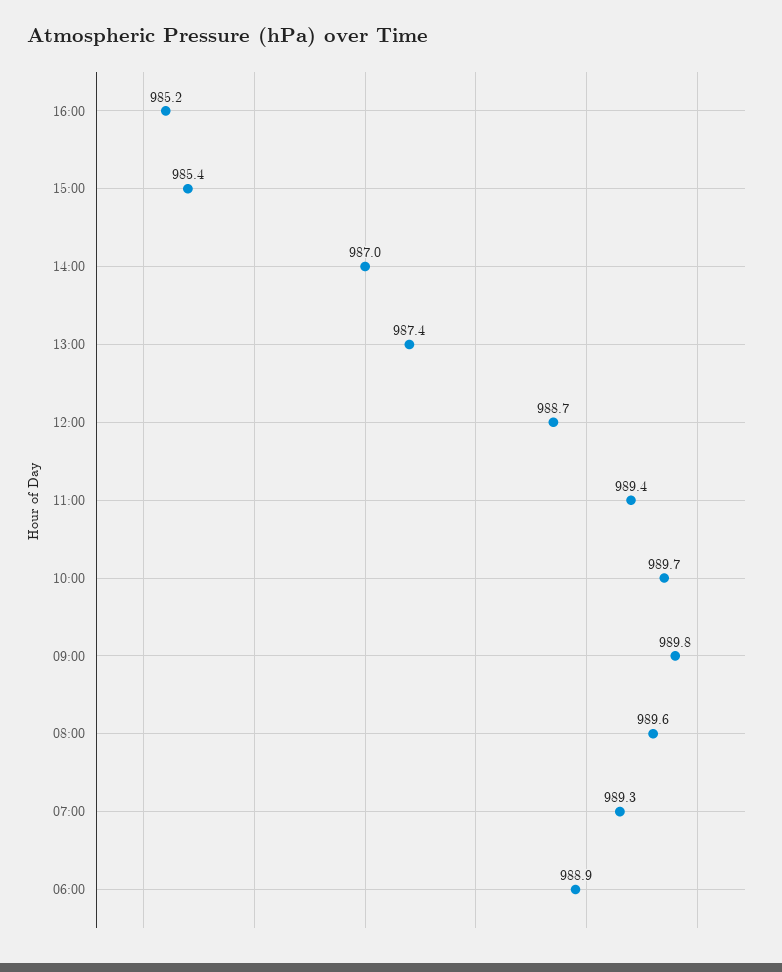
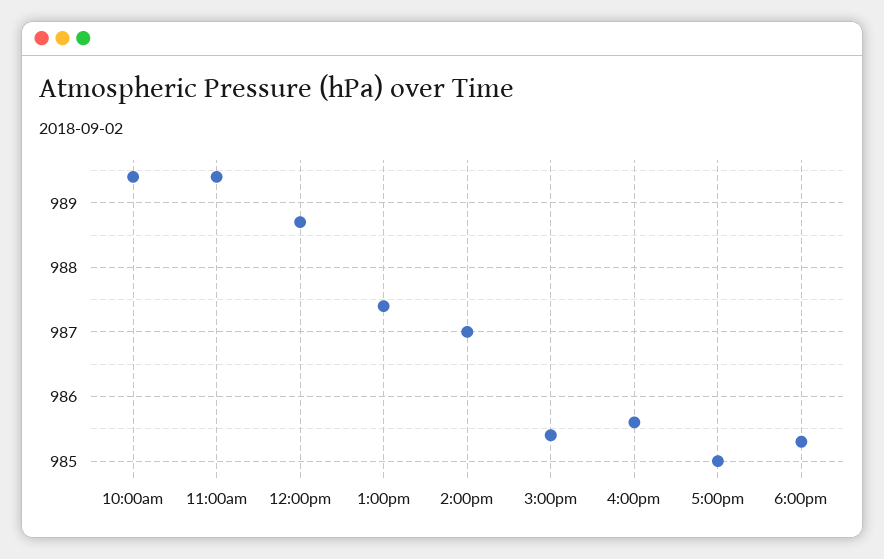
16:00: 985.2 -> 985.6
10:00: 989.7 -> 989.4
09:00: 989.8 -> none
08:00: 989.6 -> none
07:00: 989.3 -> none
06:00: 988.9 -> none
5:00pm: none -> 985
6:00pm: none -> 985.3

